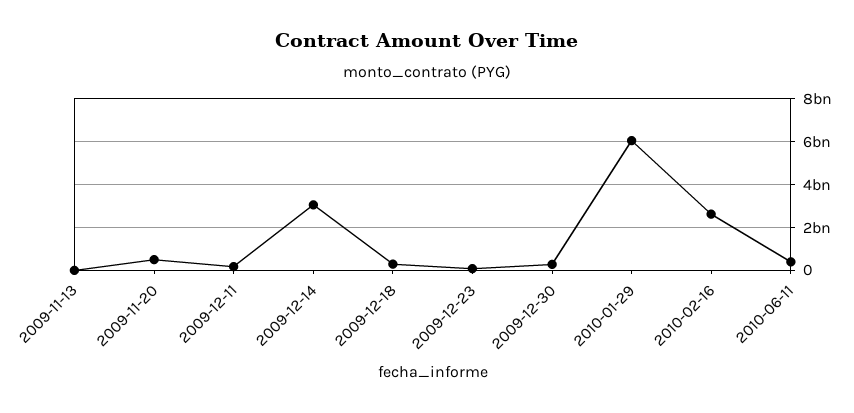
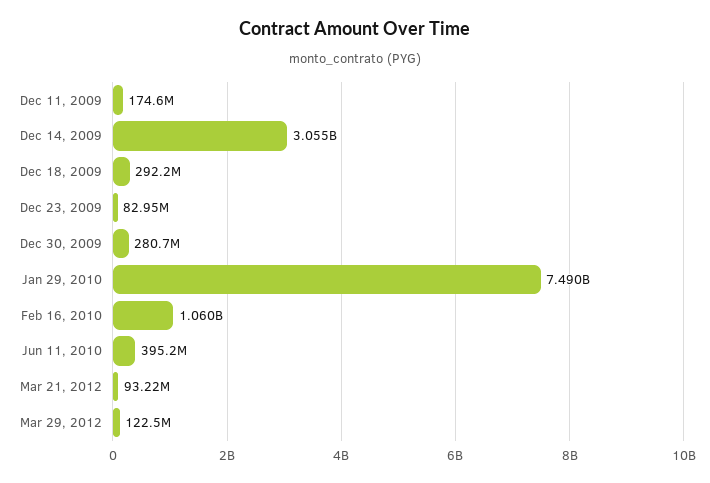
2009-11-13: 0 -> none
2009-11-20: 500000000 -> none
2010-01-29: 6000000000 -> 7490000000
2010-02-16: 2500000000 -> 1060000000
Mar 21, 2012: none -> 93220000
Mar 29, 2012: none -> 122500000

